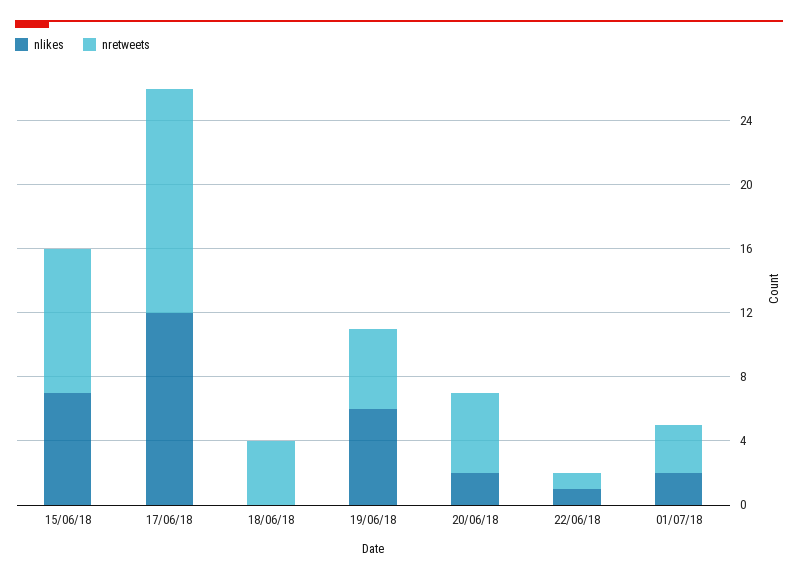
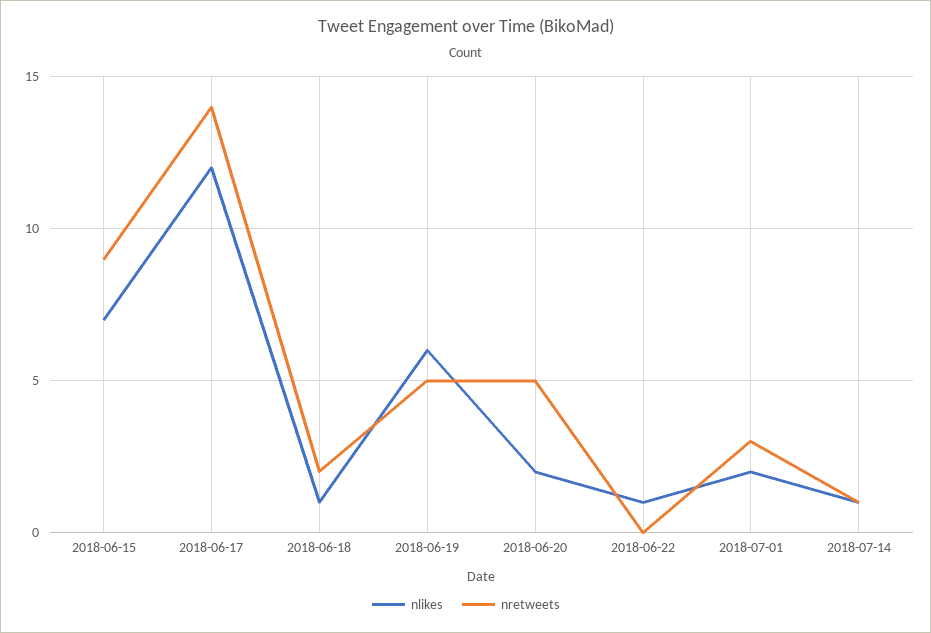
nlikes, 18/06/18: 0 -> 1
nretweets, 18/06/18: 4 -> 2
nretweets, 22/06/18: 1 -> 0
nlikes, 2018-07-14: none -> 1
nretweets, 2018-07-14: none -> 1

